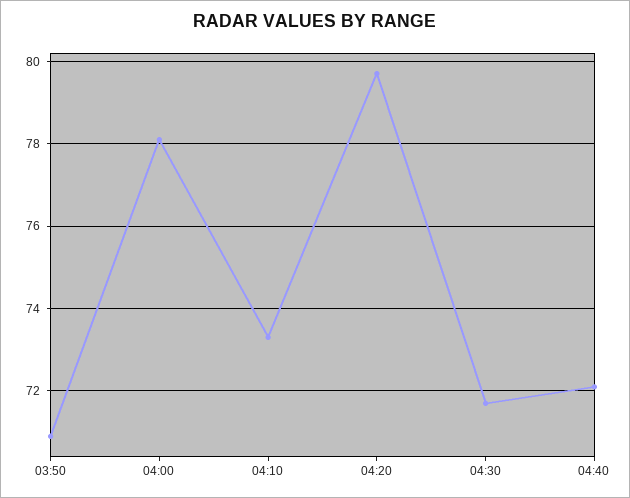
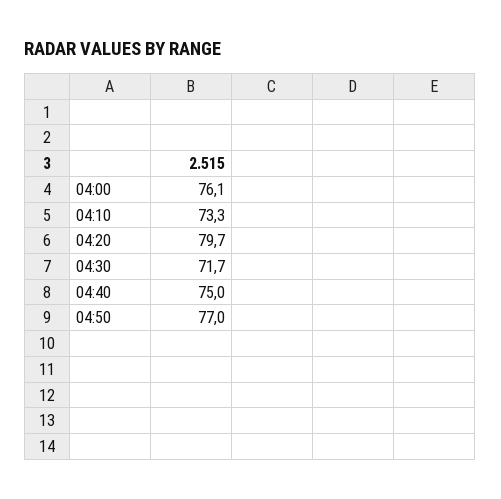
03:50: 71 -> none
04:00: 78 -> 76.1
04:40: 72 -> 75
04:50: none -> 77

